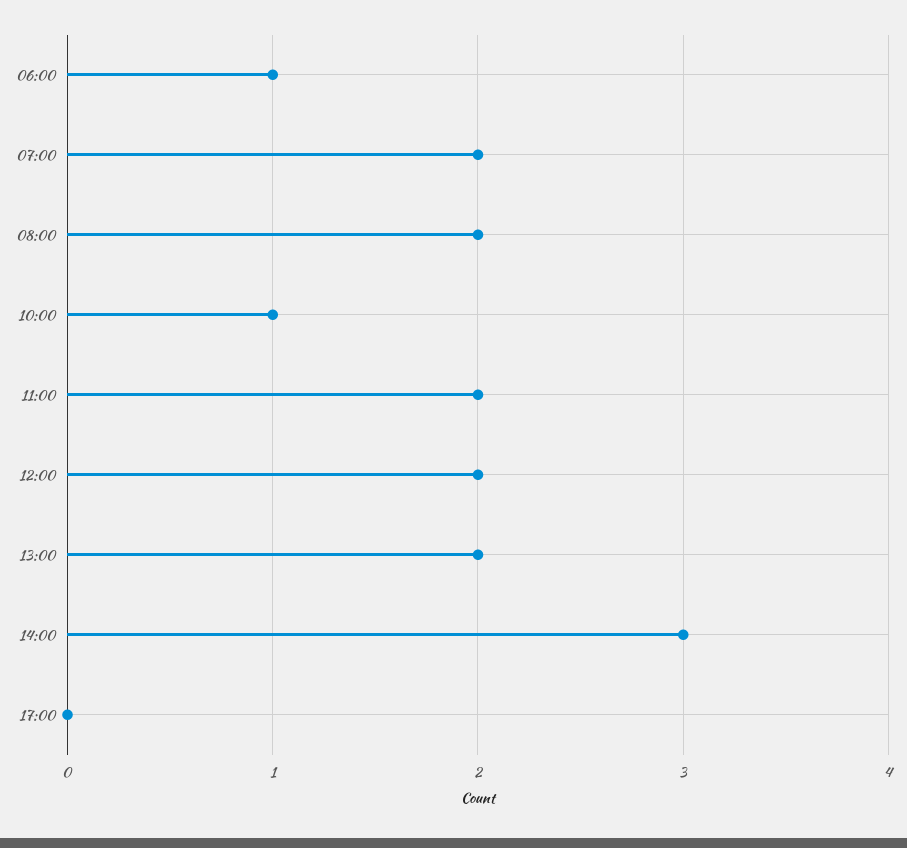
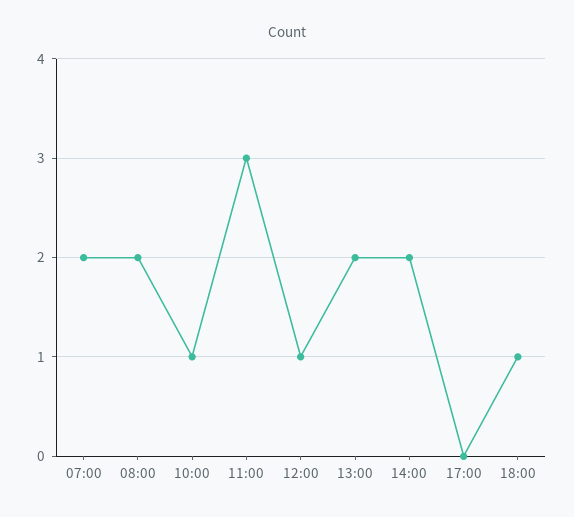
06:00: 1 -> none
11:00: 2 -> 3
12:00: 2 -> 1
14:00: 3 -> 2
18:00: none -> 1

